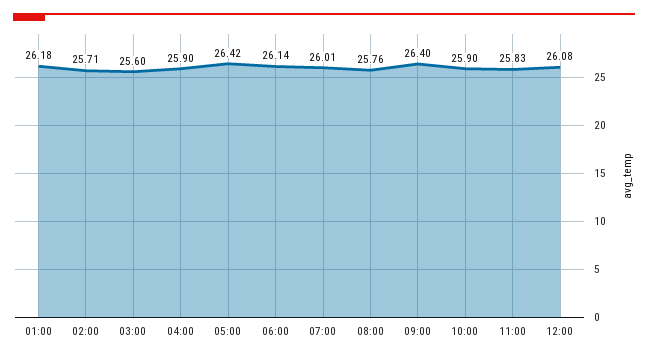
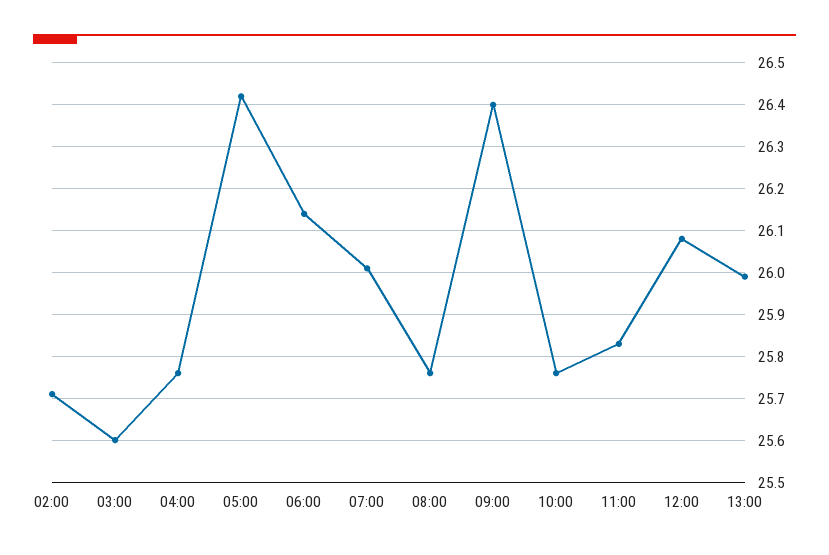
01:00: 26.18 -> none
04:00: 25.9 -> 25.75
10:00: 25.9 -> 25.75
13:00: none -> 26

